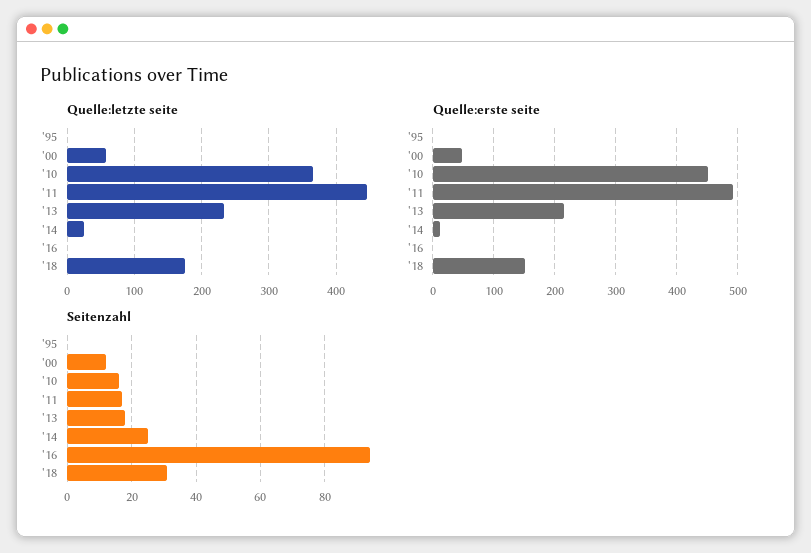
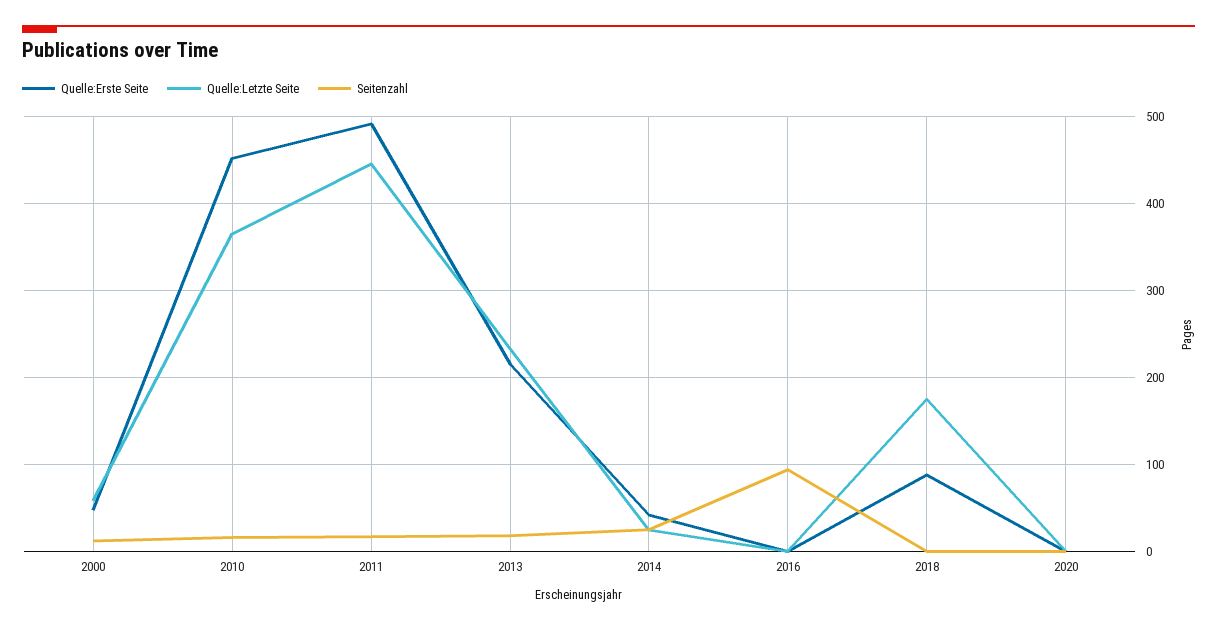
Quelle:letzte seite, '95: 0 -> none
Quelle:erste seite, '95: 0 -> none
Quelle:erste seite, '14: 10 -> 40
Quelle:erste seite, '18: 150 -> 90
Seitenzahl, '95: 0 -> none
Seitenzahl, '18: 30 -> 0
Quelle:erste seite, 2020: none -> 0
Quelle:letzte seite, 2020: none -> 0
Seitenzahl, 2020: none -> 0

